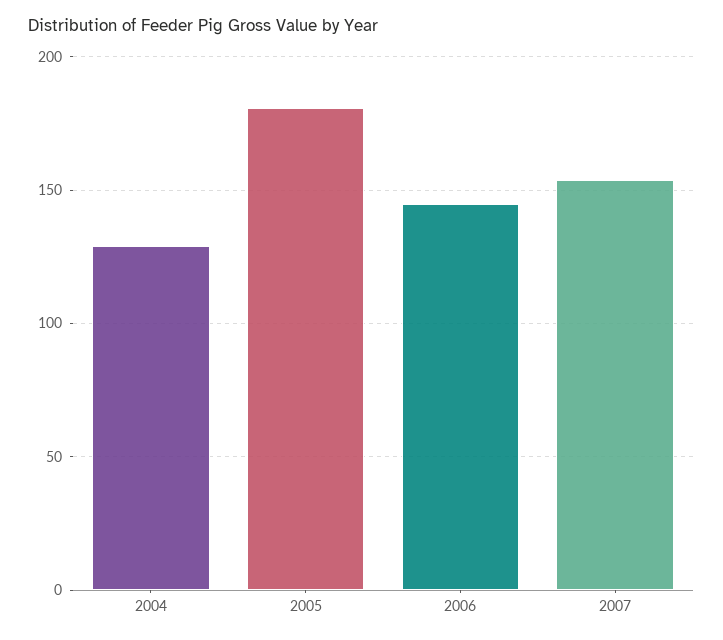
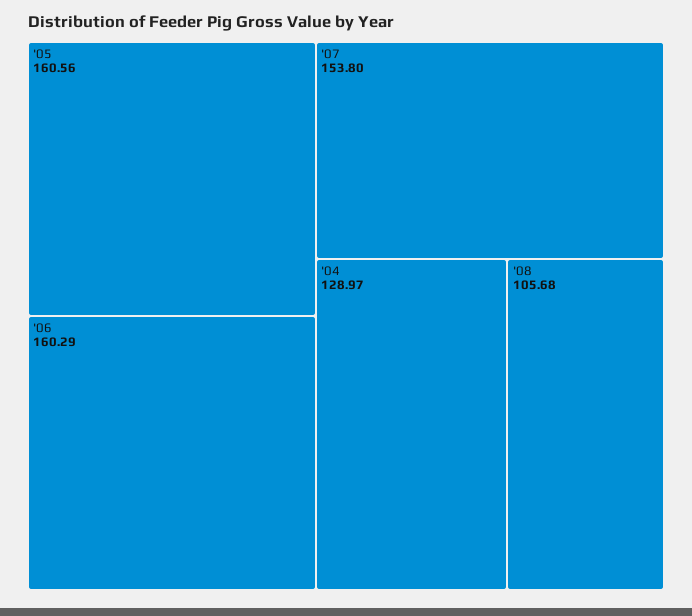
2005: 180 -> 160.56
2006: 145 -> 160.29
'08: none -> 105.68

